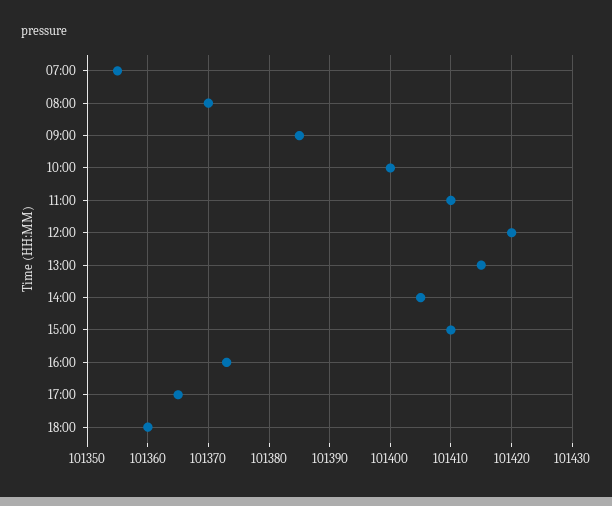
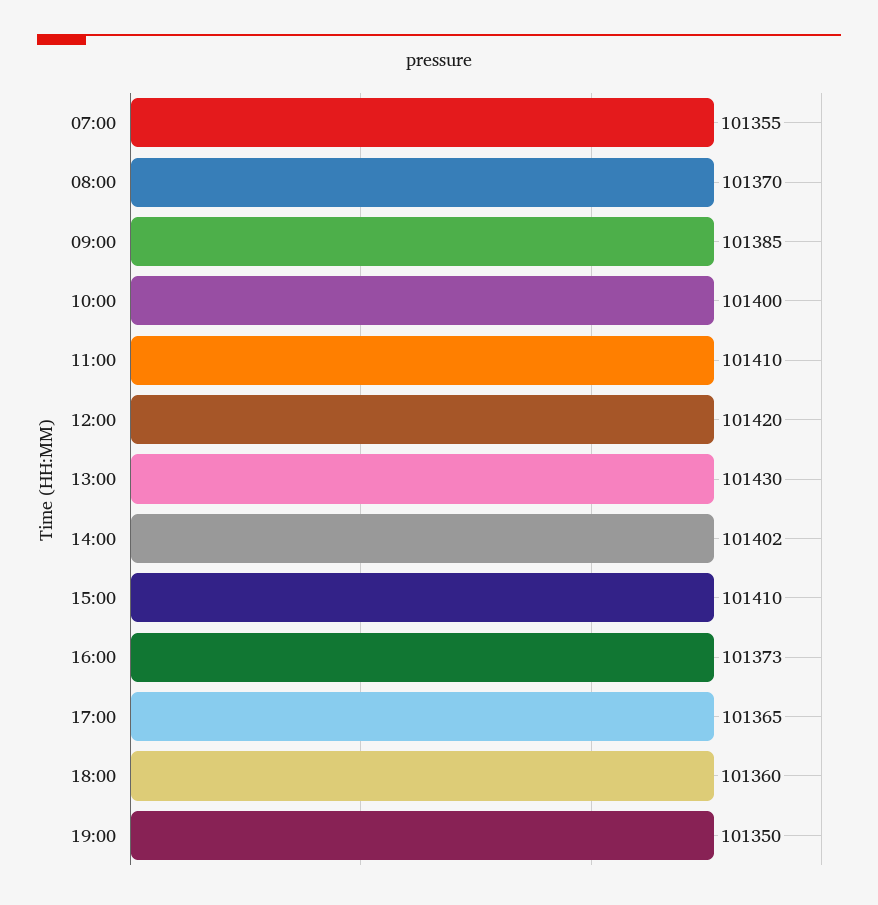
13:00: 101415 -> 101430
14:00: 101405 -> 101402
19:00: none -> 101350

